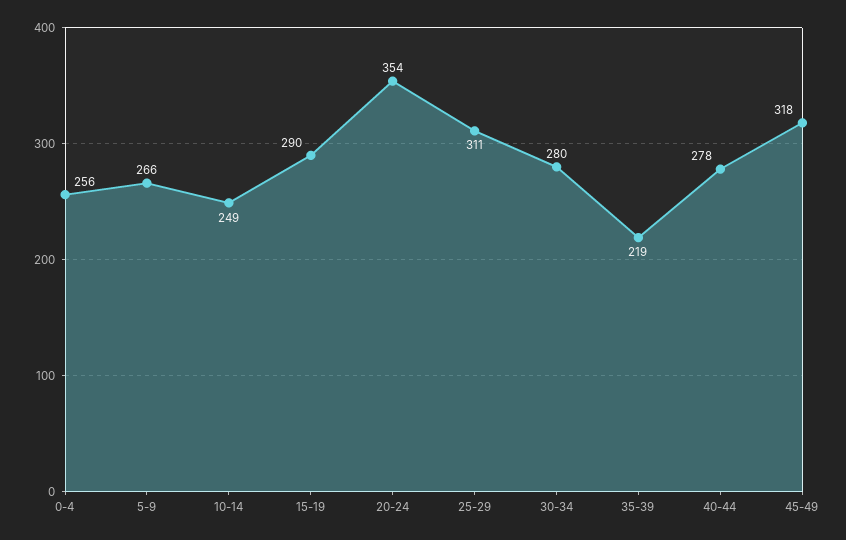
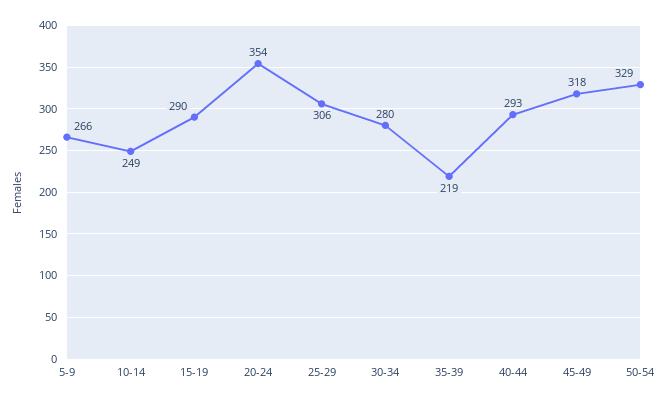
0-4: 256 -> none
25-29: 311 -> 306
40-44: 278 -> 293
50-54: none -> 329

